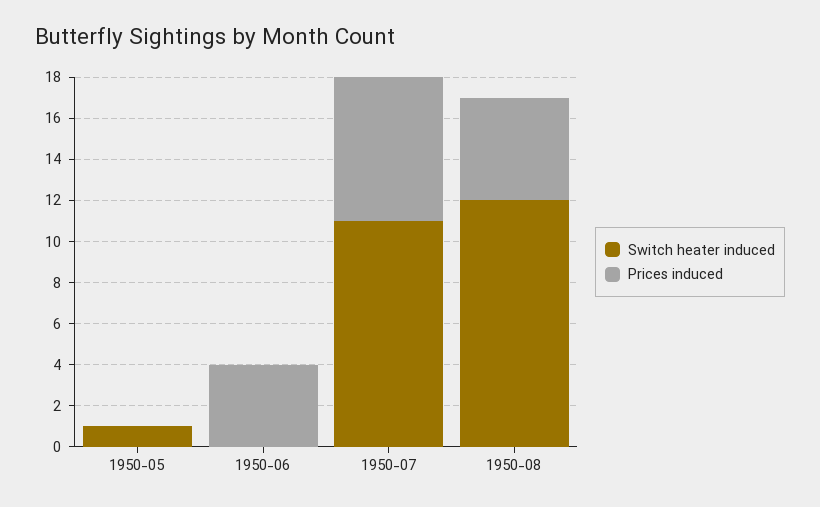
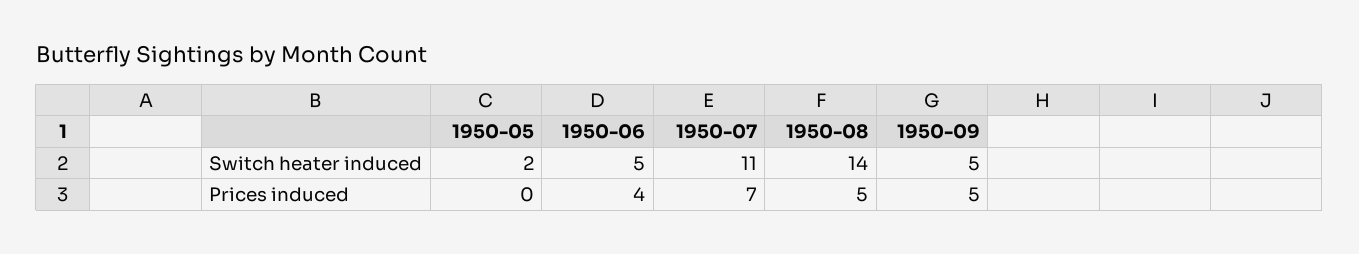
Switch heater induced, 1950-05: 1 -> 2
Switch heater induced, 1950-06: 0 -> 5
Switch heater induced, 1950-08: 12 -> 14
Switch heater induced, 1950-09: none -> 5
Prices induced, 1950-09: none -> 5

